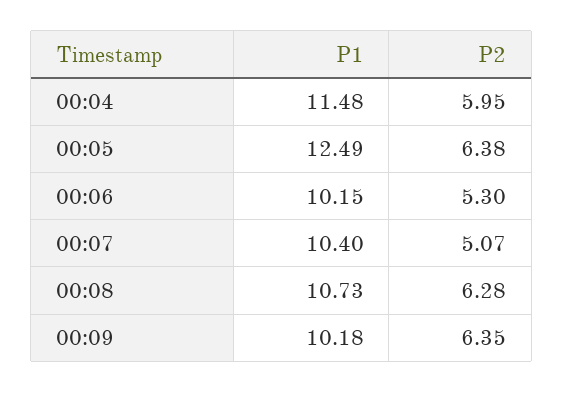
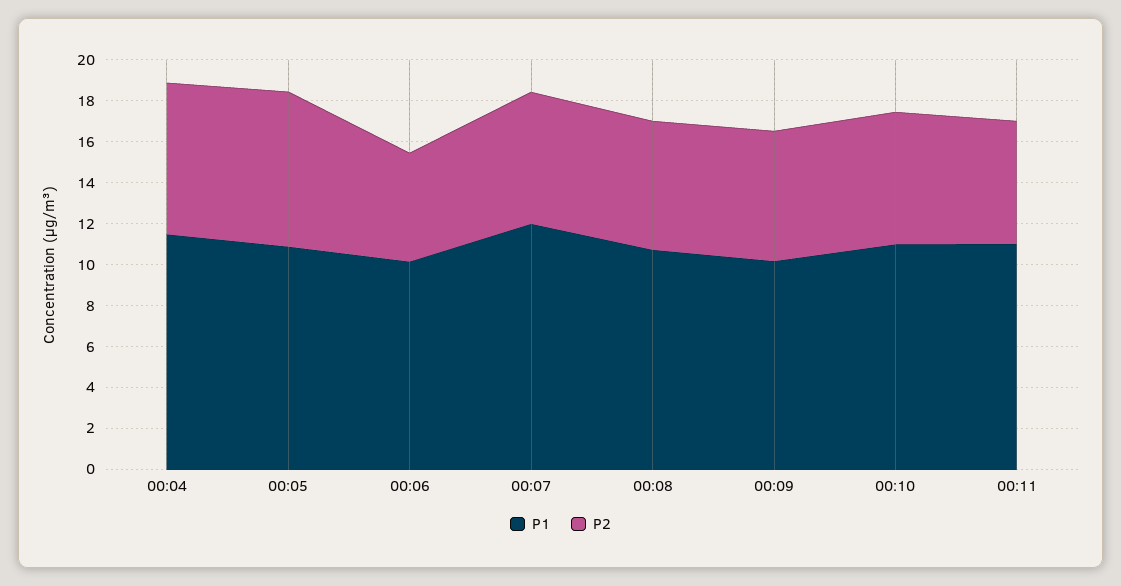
P2, 00:04: 5.95 -> 7.5
P1, 00:05: 12.49 -> 11
P2, 00:05: 6.38 -> 7.5
P1, 00:07: 10.4 -> 12
P2, 00:07: 5.07 -> 6.5
P1, 00:10: none -> 11
P2, 00:10: none -> 6.5
P1, 00:11: none -> 11
P2, 00:11: none -> 6

